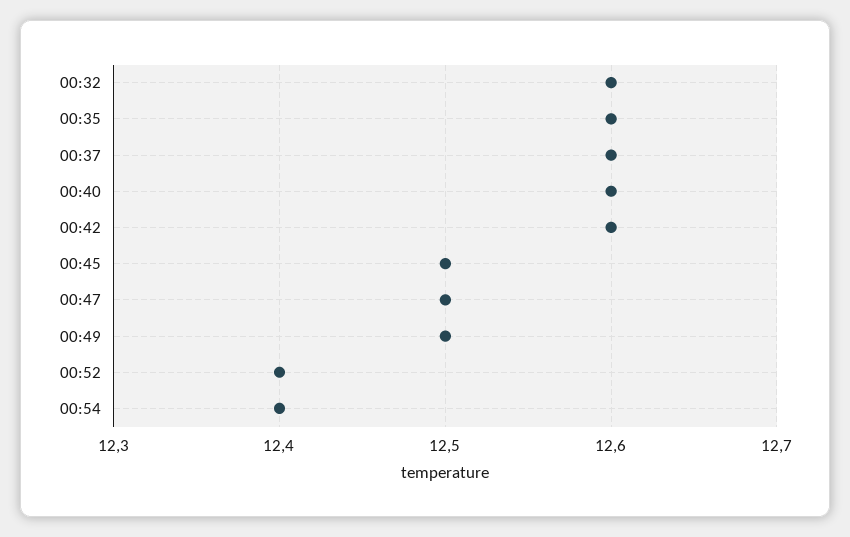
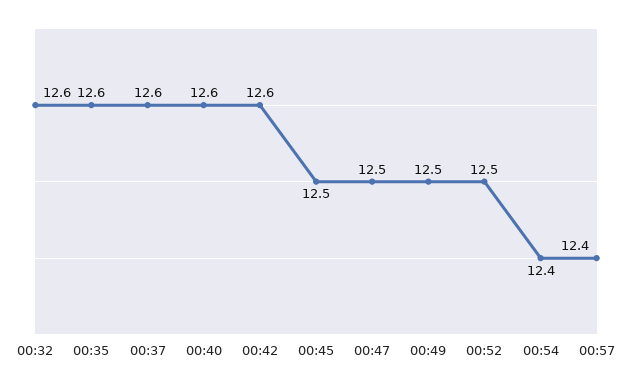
00:52: 12.4 -> 12.5
00:57: none -> 12.4

